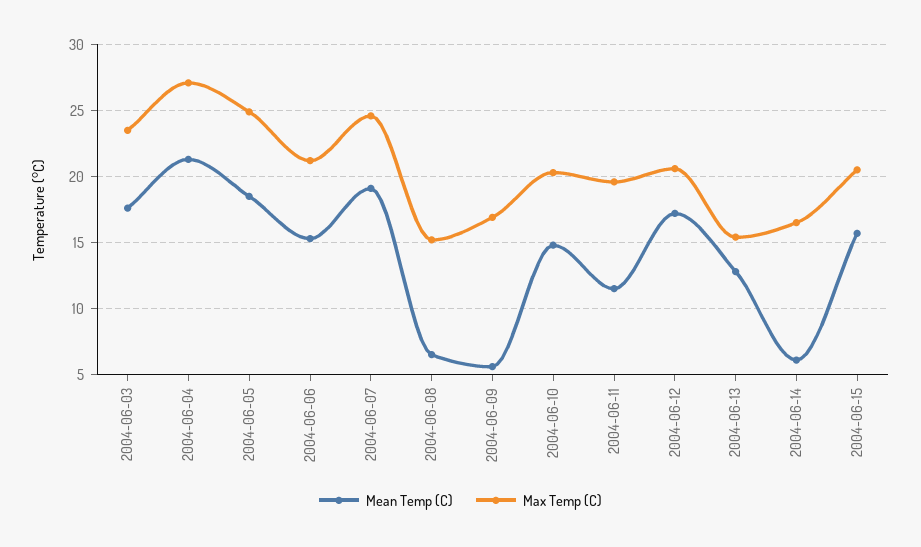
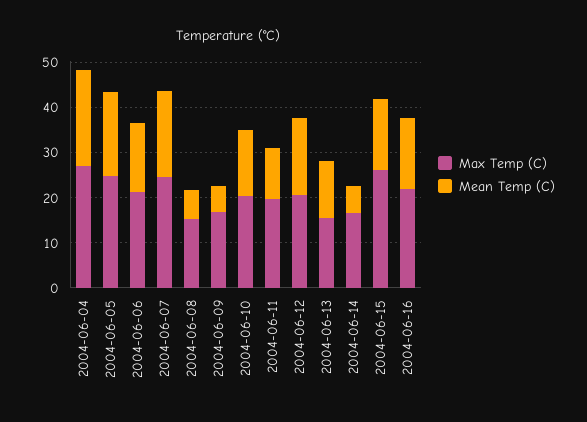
Mean Temp (C), 2004-06-03: 17.5 -> none
Max Temp (C), 2004-06-03: 23.5 -> none
Max Temp (C), 2004-06-15: 20.5 -> 26
Max Temp (C), 2004-06-16: none -> 22
Mean Temp (C), 2004-06-16: none -> 16

